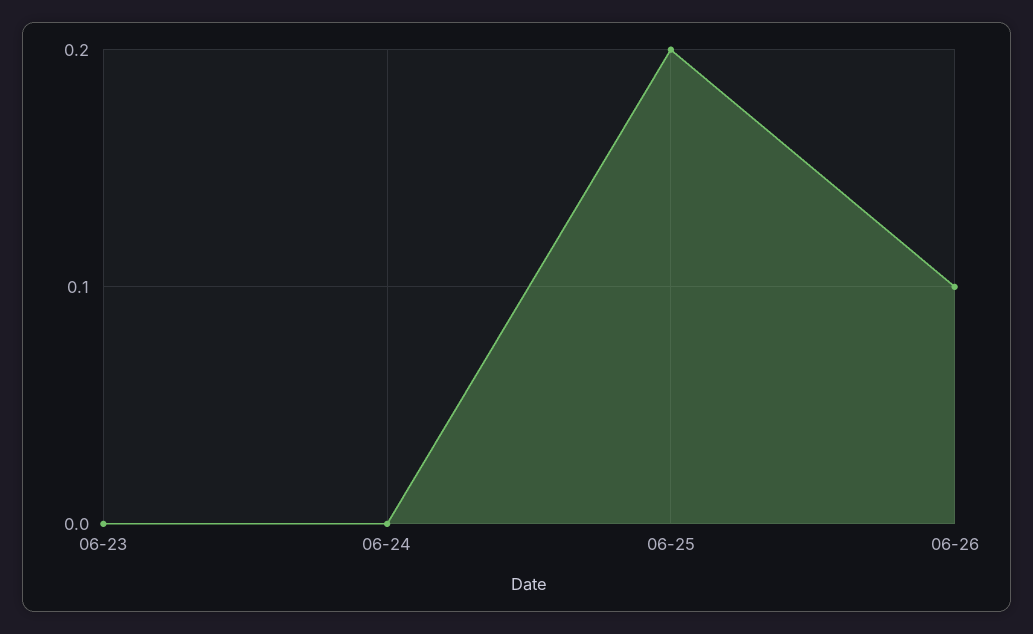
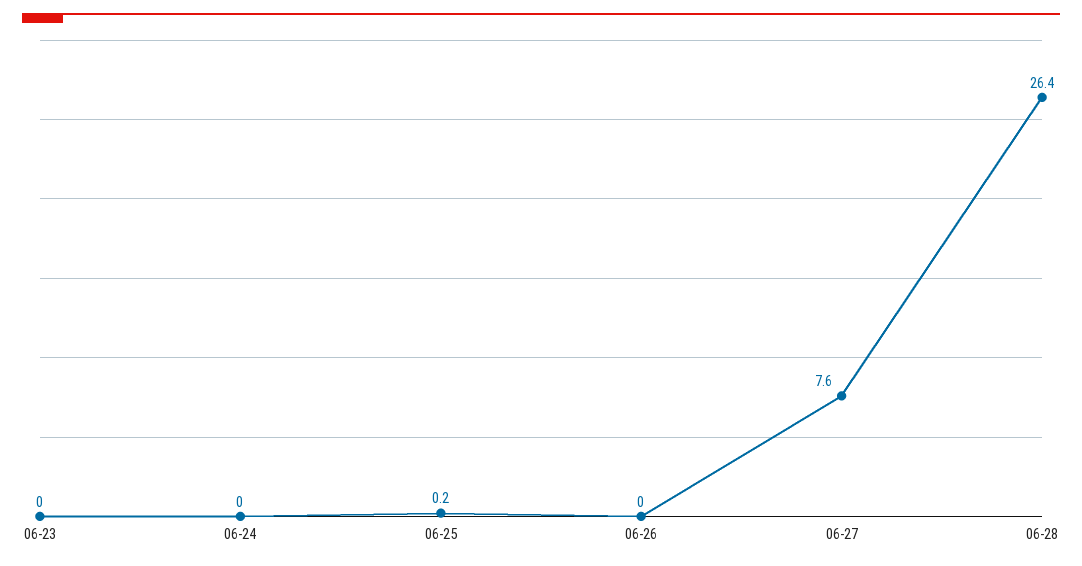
06-26: 0.1 -> 0
06-27: none -> 7.6
06-28: none -> 26.4

